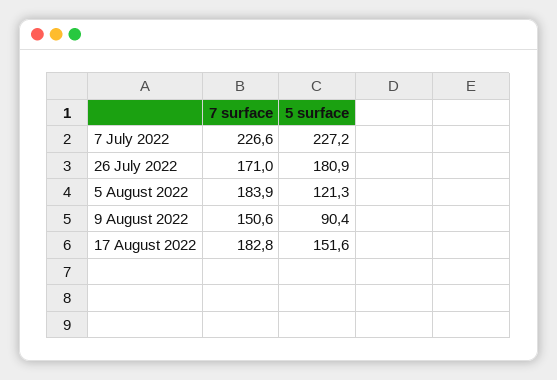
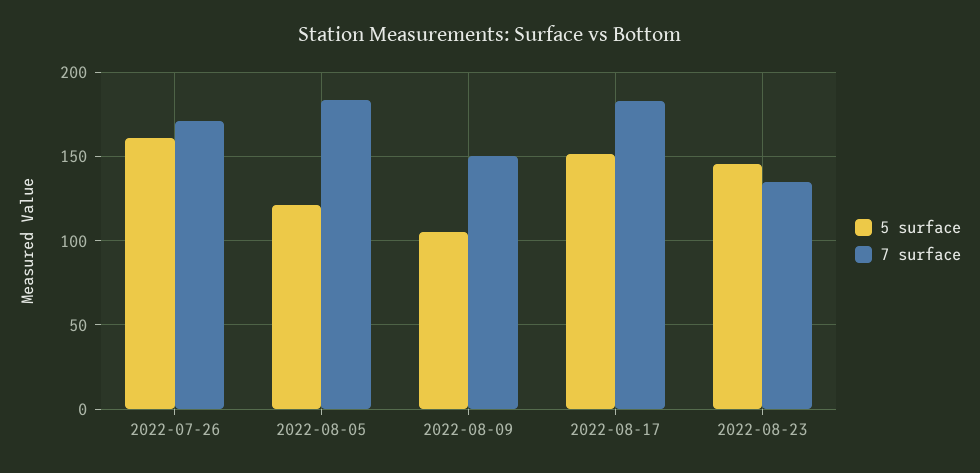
7 surface, 7 July 2022: 226.6 -> none
5 surface, 7 July 2022: 227.2 -> none
5 surface, 26 July 2022: 180.9 -> 160
5 surface, 9 August 2022: 90.4 -> 105
5 surface, 2022-08-23: none -> 145
7 surface, 2022-08-23: none -> 135

